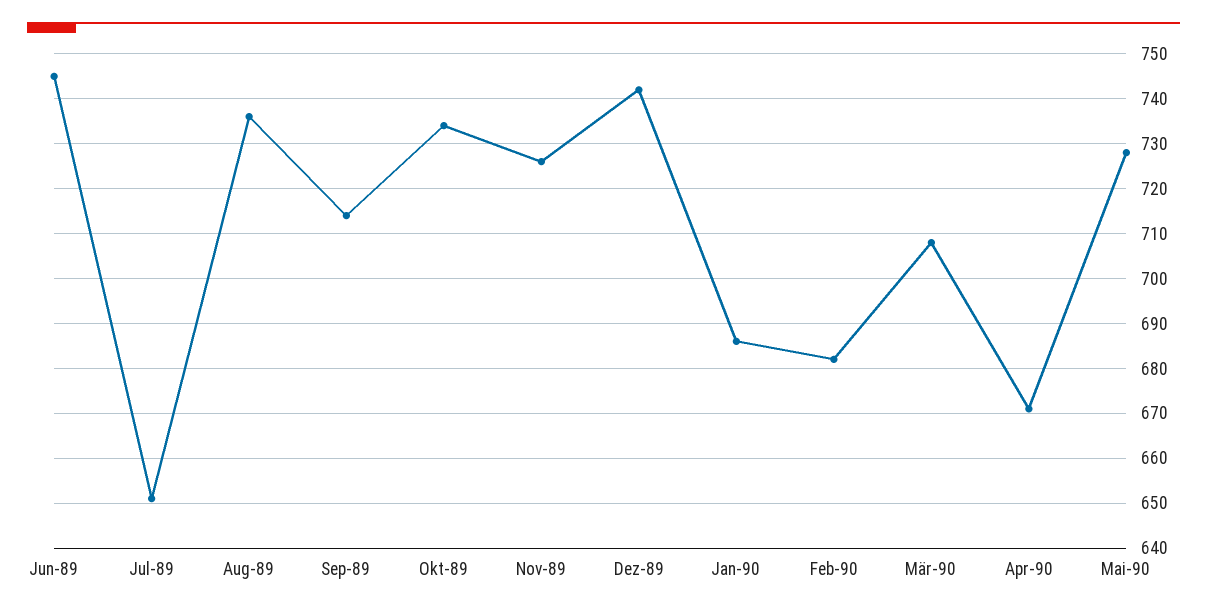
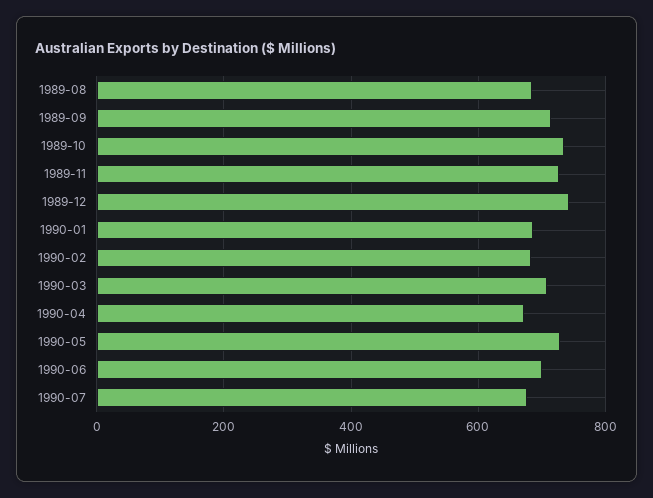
Jun-89: 745 -> none
Jul-89: 650 -> none
Aug-89: 735 -> 680
1990-06: none -> 700
1990-07: none -> 680

